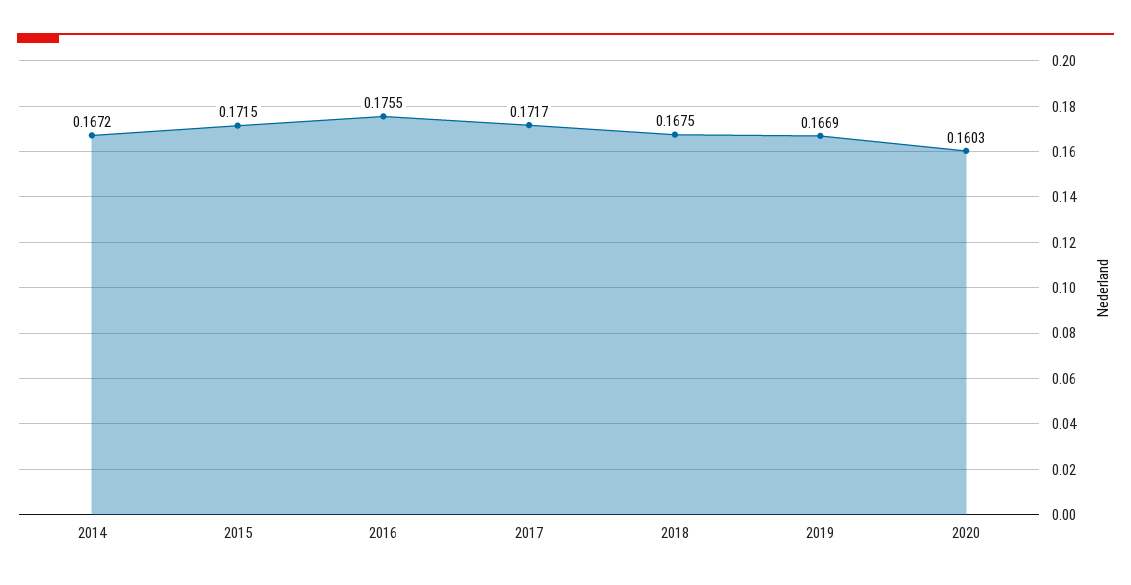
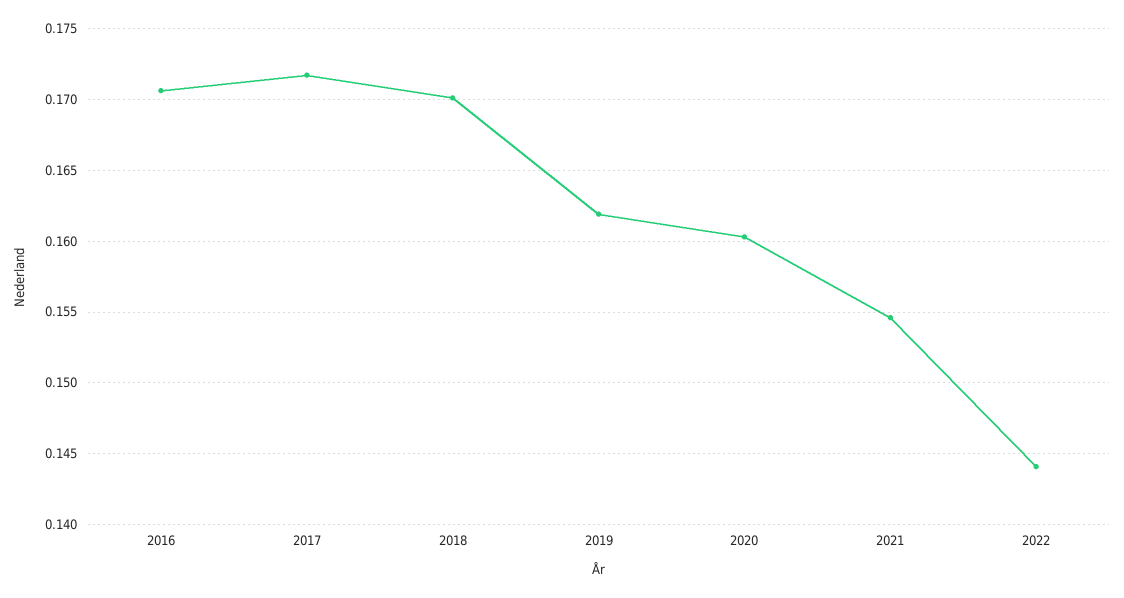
2014: 0.1672 -> none
2015: 0.1715 -> none
2016: 0.1755 -> 0.1705
2018: 0.1675 -> 0.17
2019: 0.1669 -> 0.162
2021: none -> 0.1545
2022: none -> 0.144

